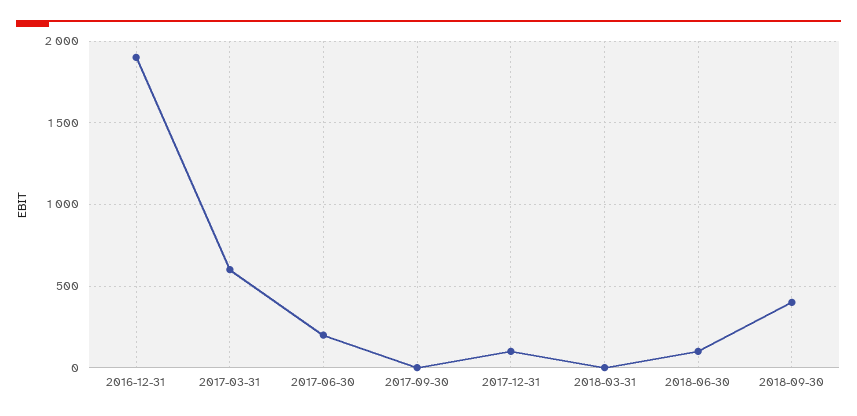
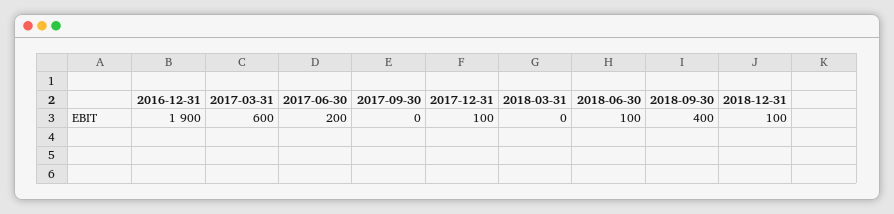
2018-12-31: none -> 100

